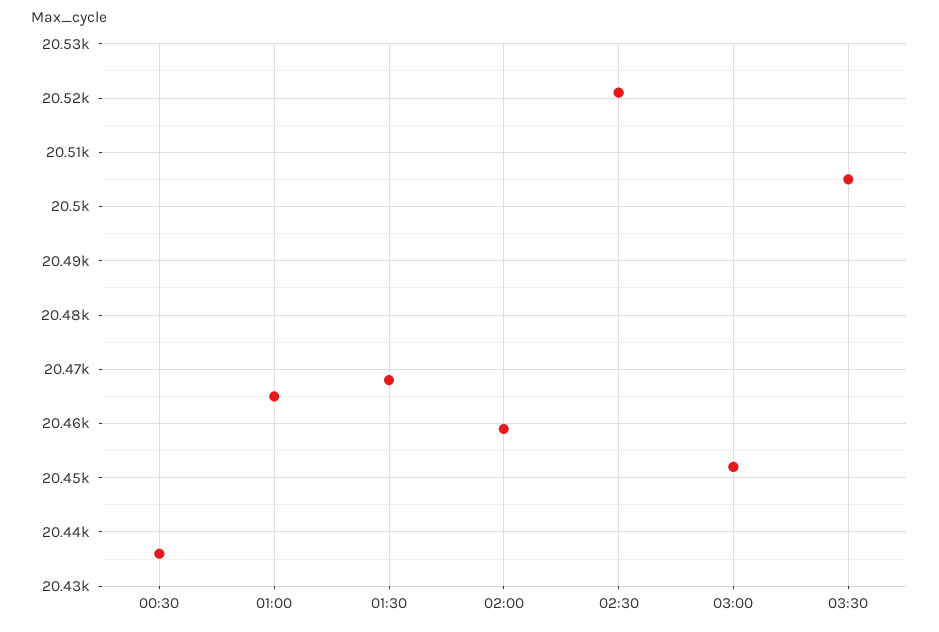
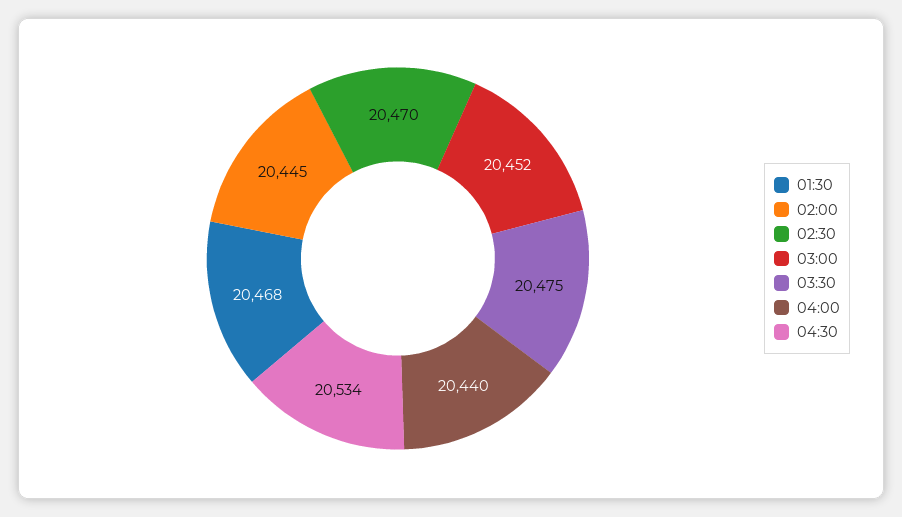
00:30: 20435 -> none
01:00: 20465 -> none
02:00: 20460 -> 20445
02:30: 20520 -> 20470
03:30: 20505 -> 20475
04:00: none -> 20440
04:30: none -> 20534

